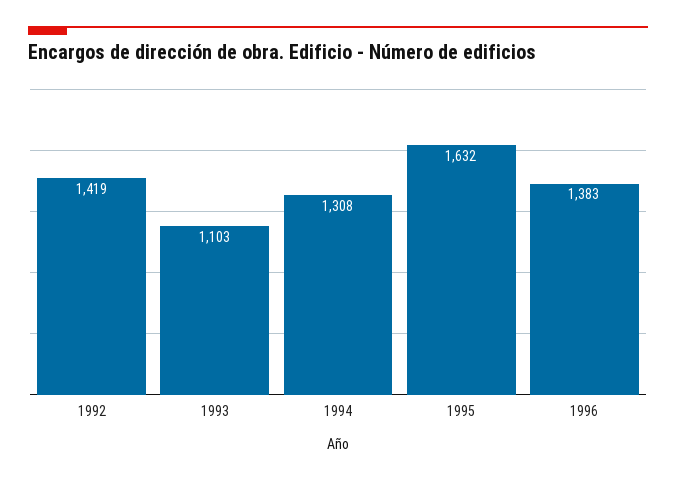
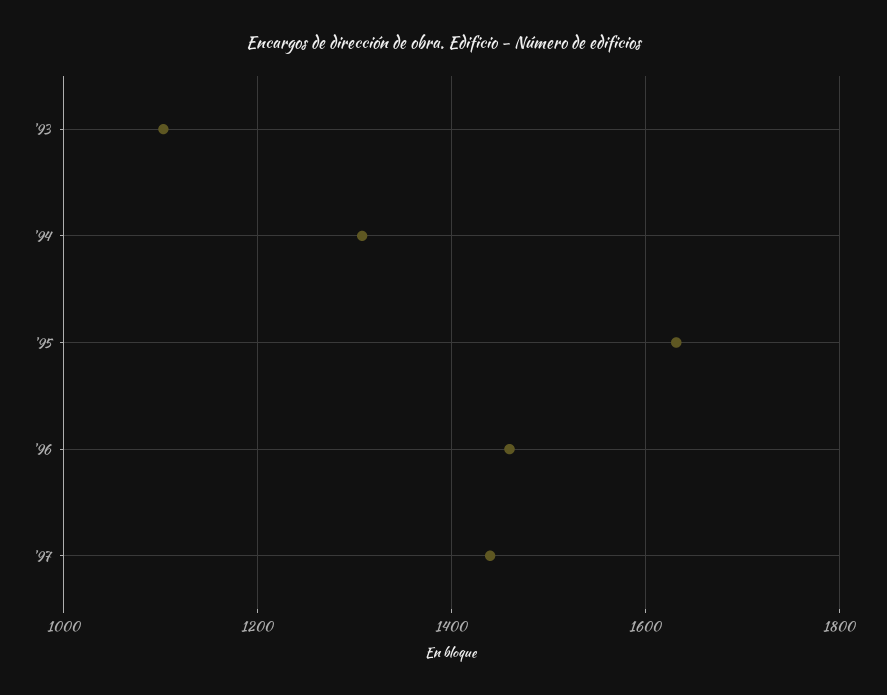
1992: 1419 -> none
1996: 1383 -> 1460
'97: none -> 1440

